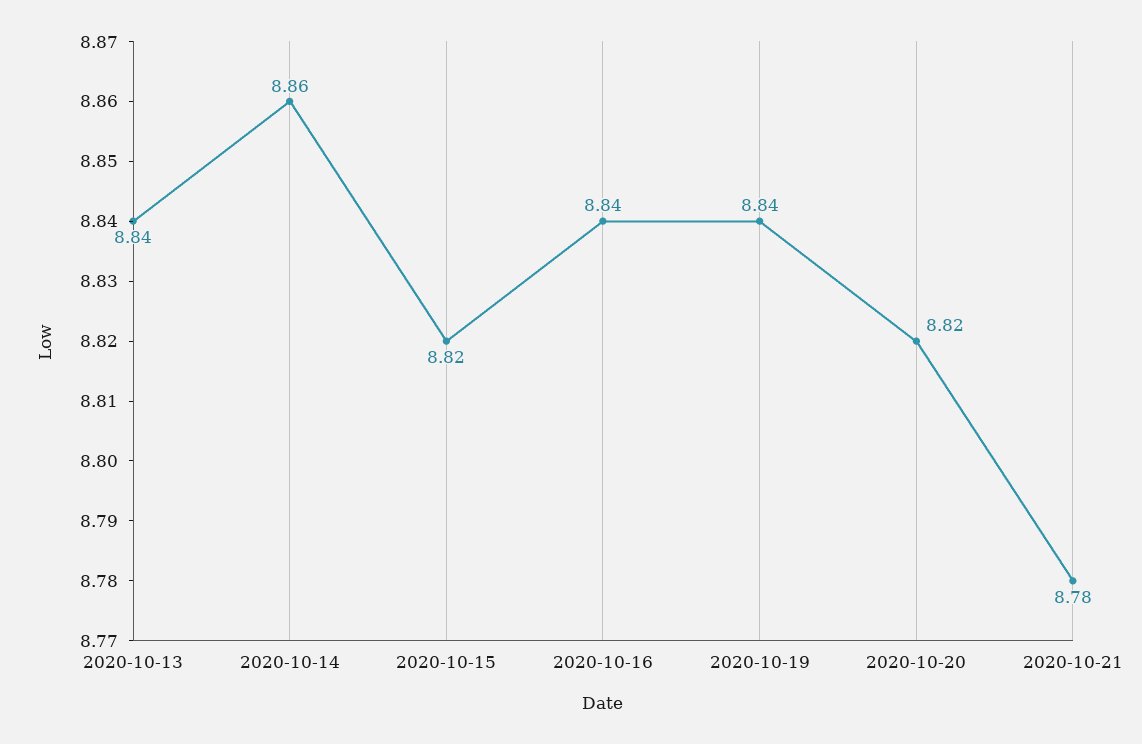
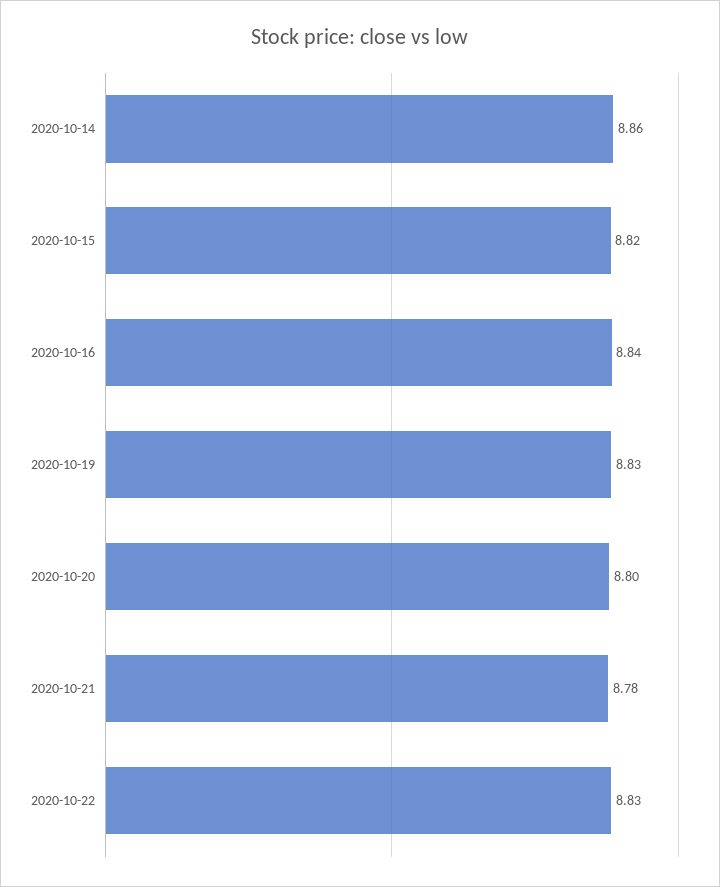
2020-10-13: 8.84 -> none
2020-10-19: 8.84 -> 8.83
2020-10-20: 8.82 -> 8.8
2020-10-22: none -> 8.83

